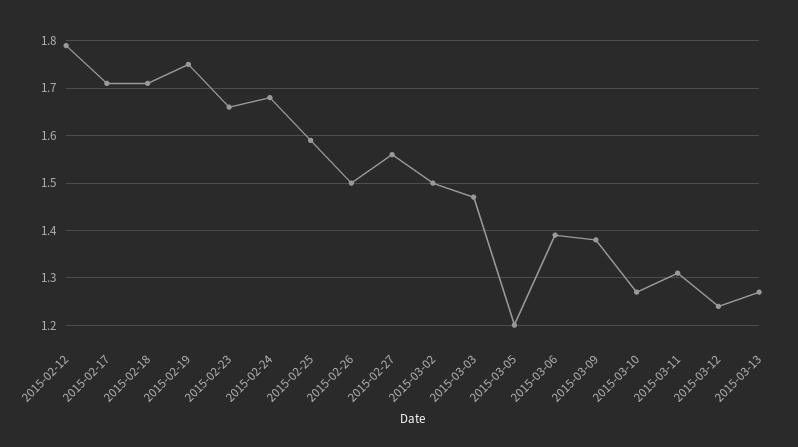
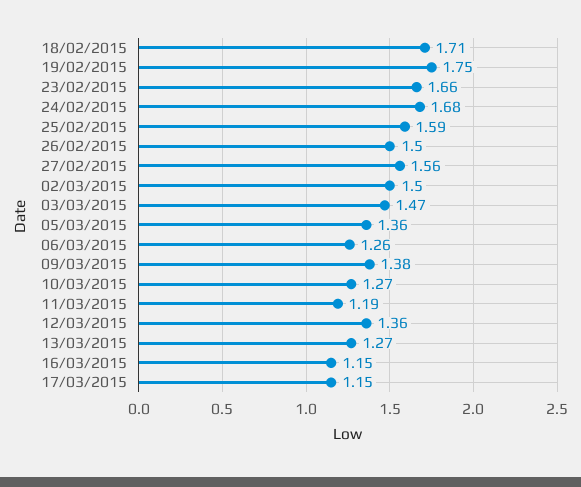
2015-02-12: 1.8 -> none
2015-02-17: 1.7 -> none
2015-03-05: 1.2 -> 1.36
2015-03-06: 1.4 -> 1.26
2015-03-11: 1.3 -> 1.19
2015-03-12: 1.25 -> 1.36
16/03/2015: none -> 1.15
17/03/2015: none -> 1.15

